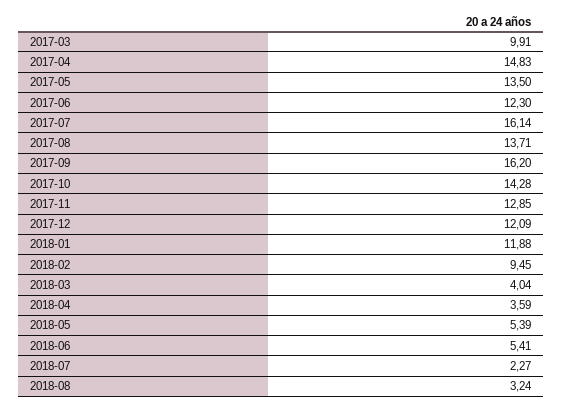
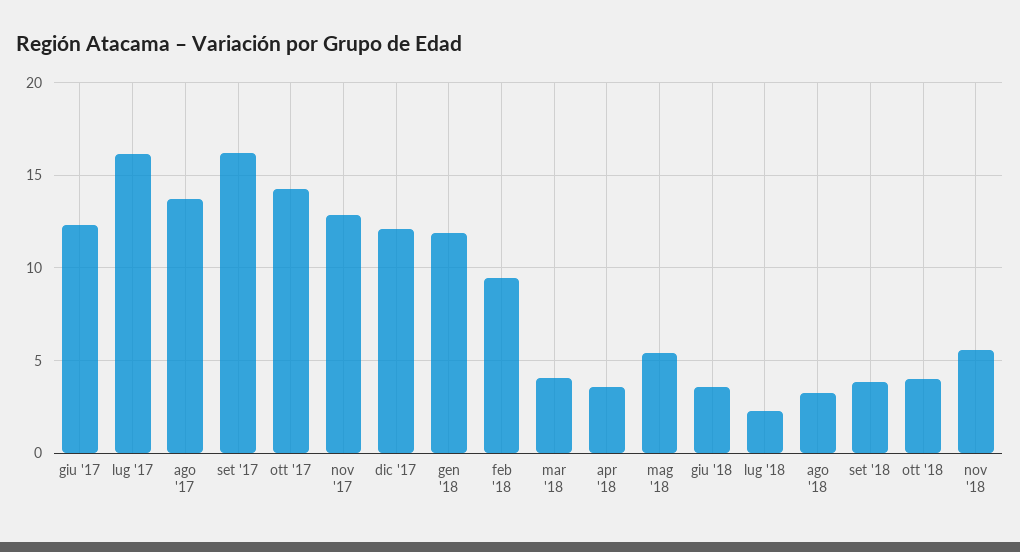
2017-03: 9.91 -> none
2017-04: 14.83 -> none
2017-05: 13.5 -> none
2018-06: 5.41 -> 3.5
set '18: none -> 4
ott '18: none -> 4
nov '18: none -> 5.5

